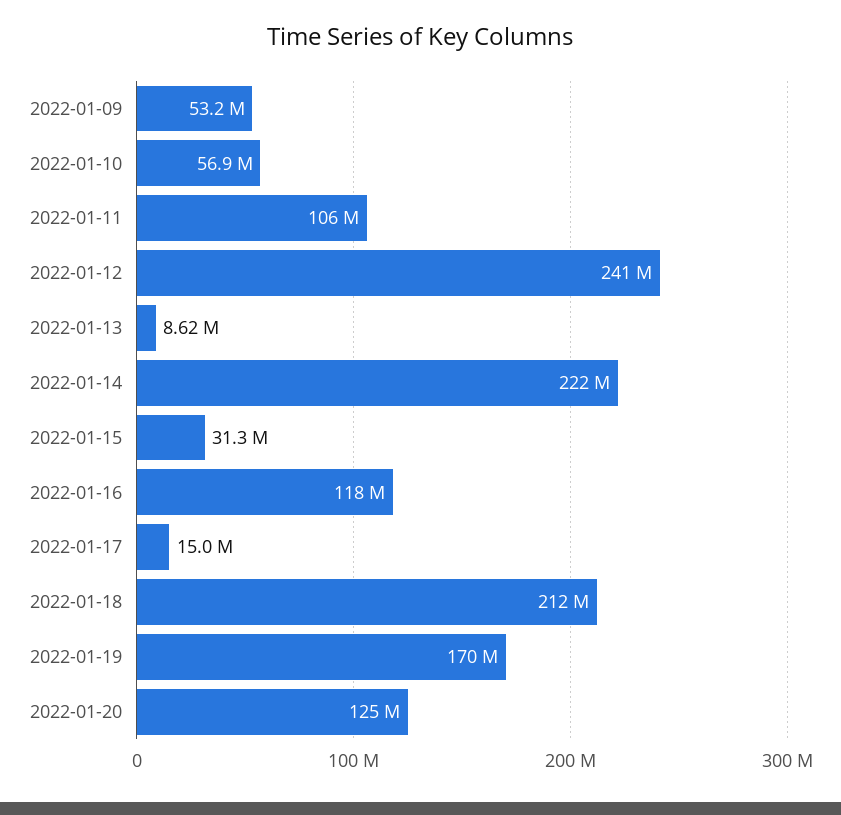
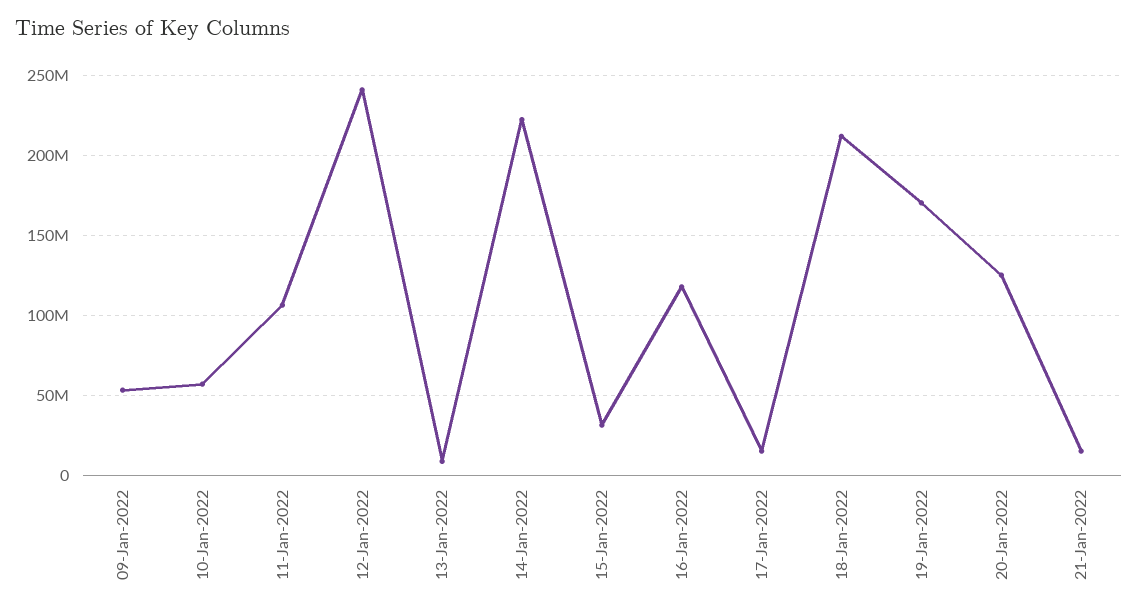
21-Jan-2022: none -> 15000000

